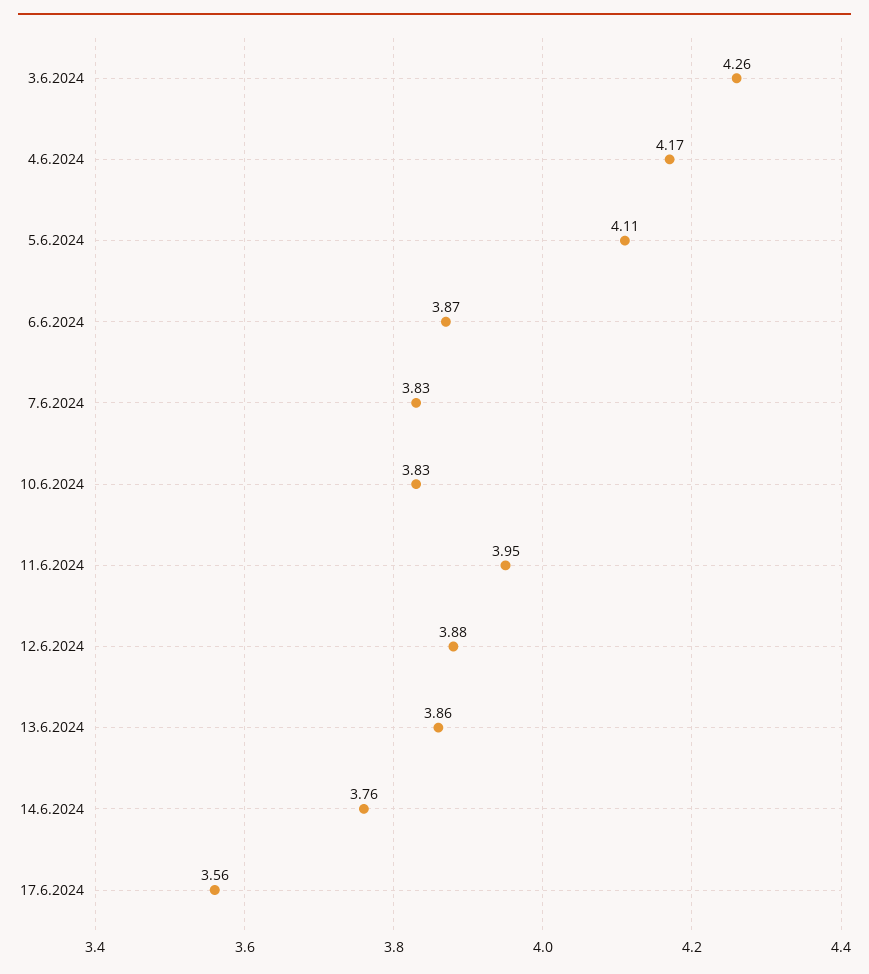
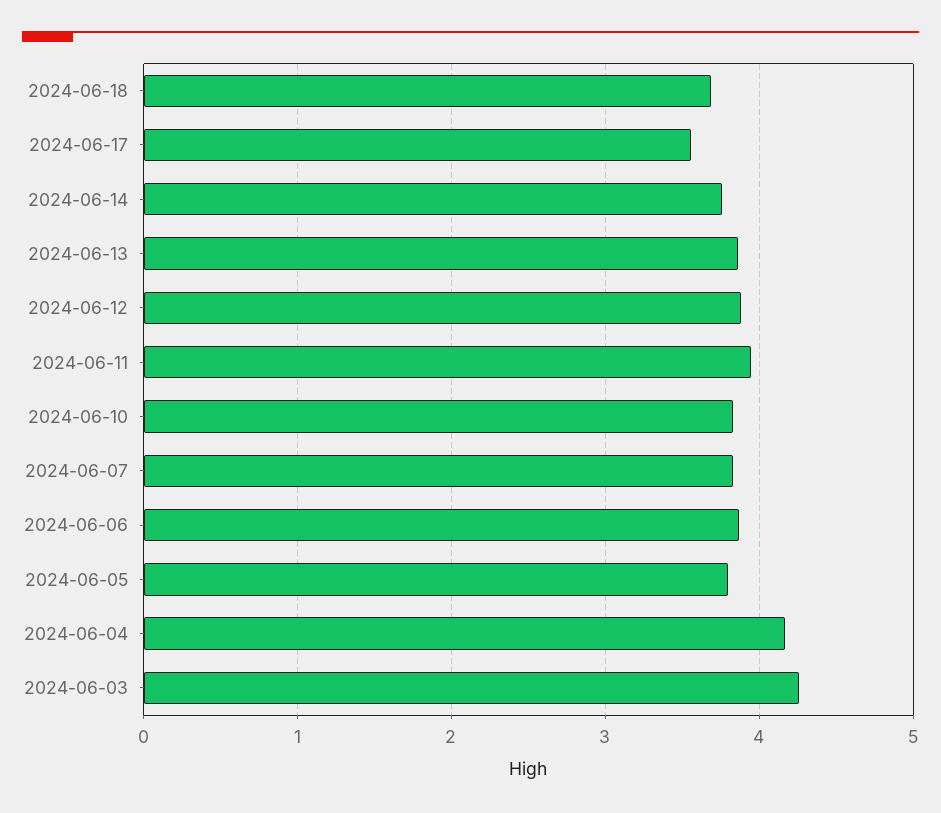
5.6.2024: 4.11 -> 3.8
2024-06-18: none -> 3.7

